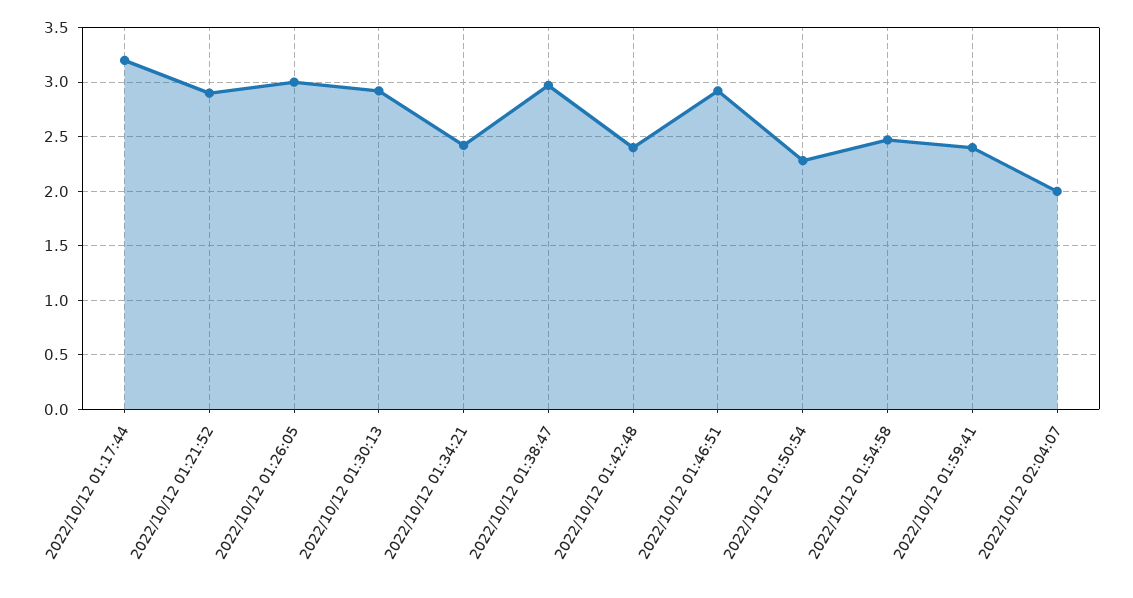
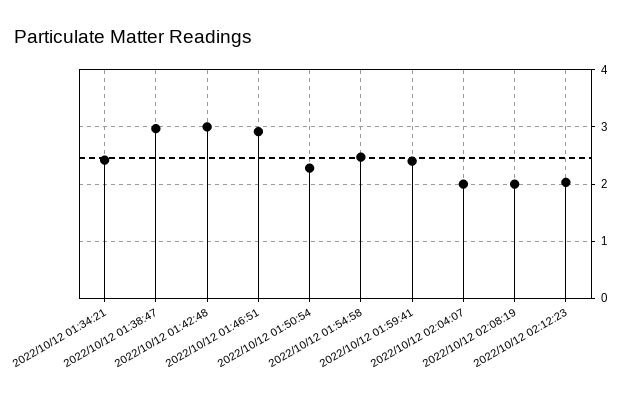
2022/10/12 01:17:44: 3.2 -> none
2022/10/12 01:21:52: 2.9 -> none
2022/10/12 01:26:05: 3 -> none
2022/10/12 01:30:13: 2.9 -> none
2022/10/12 01:42:48: 2.4 -> 3
2022/10/12 02:08:19: none -> 2
2022/10/12 02:12:23: none -> 2

